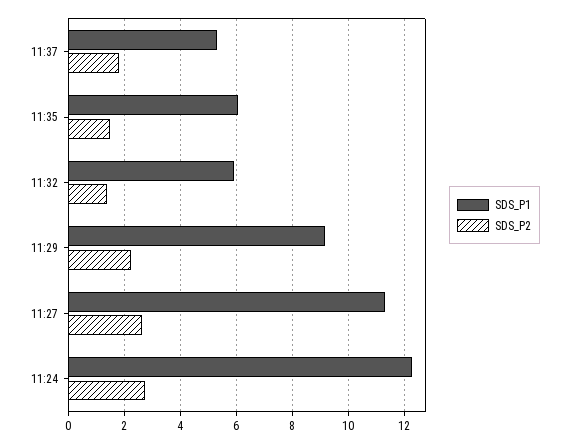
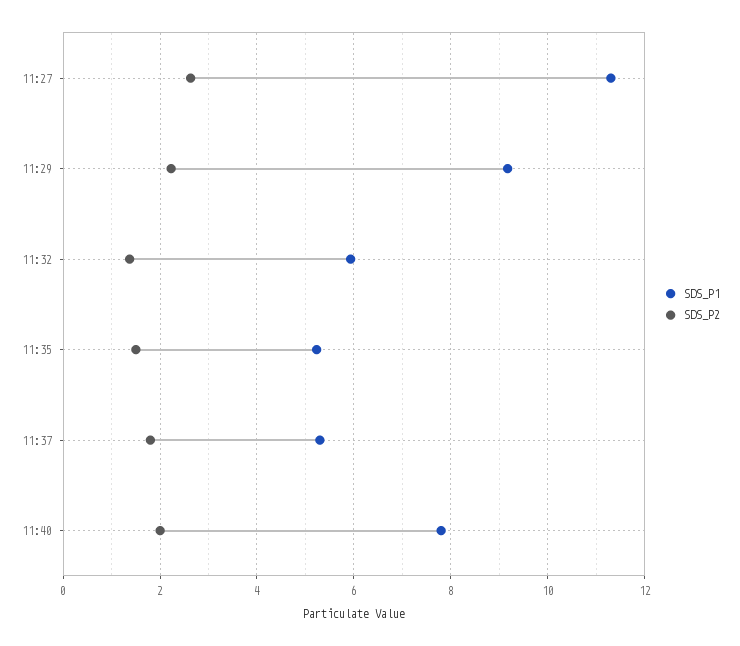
SDS_P1, 11:35: 6 -> 5.2
SDS_P1, 11:24: 12.25 -> none
SDS_P2, 11:24: 2.75 -> none
SDS_P1, 11:40: none -> 7.8
SDS_P2, 11:40: none -> 2

